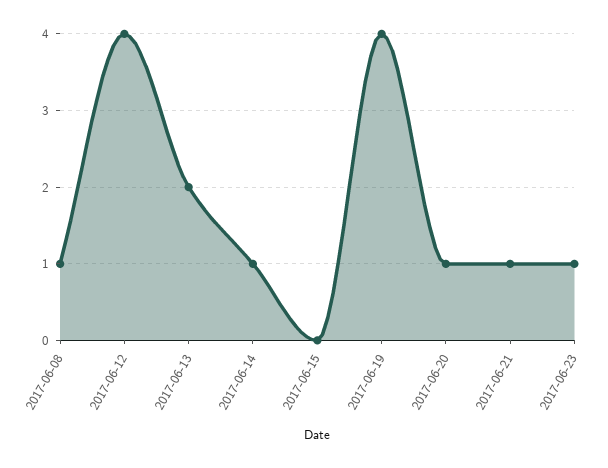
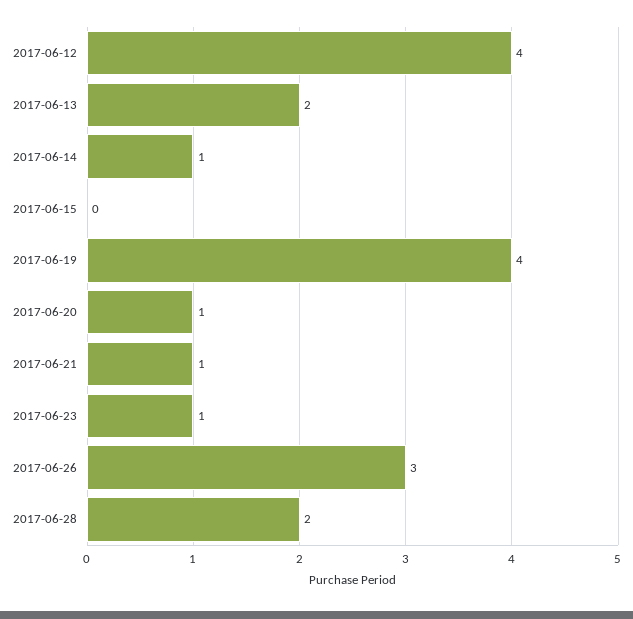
2017-06-08: 1 -> none
2017-06-26: none -> 3
2017-06-28: none -> 2

